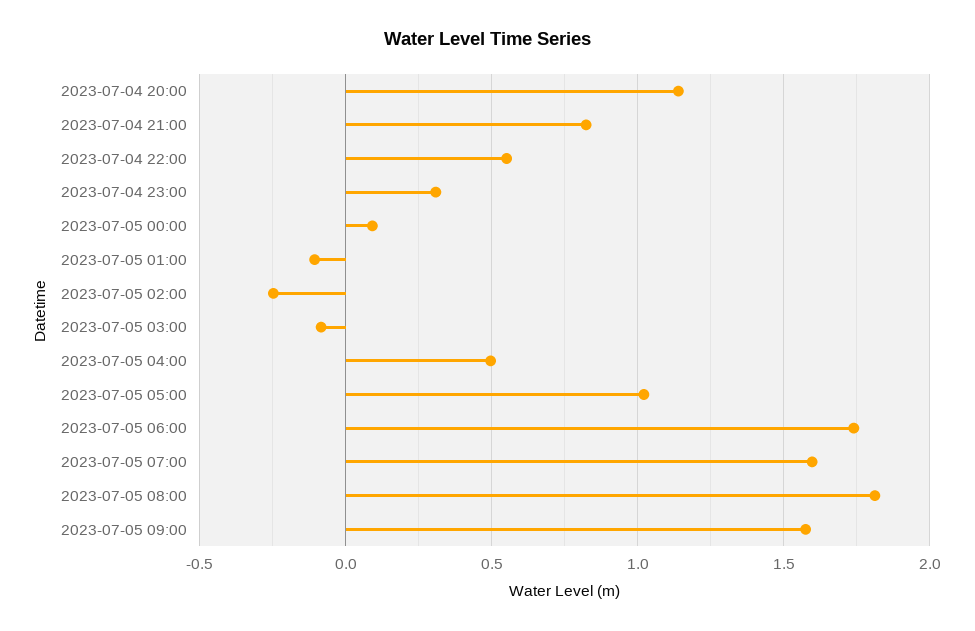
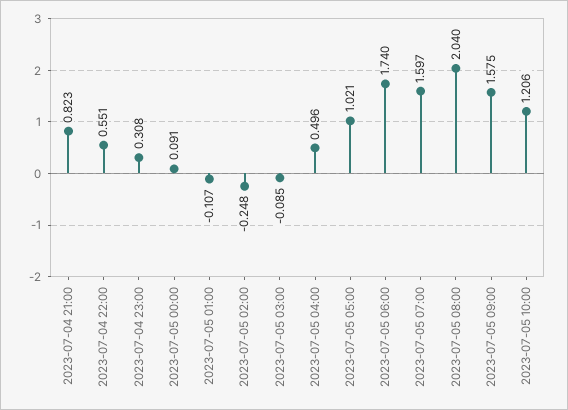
2023-07-04 20:00: 1.15 -> none
2023-07-05 08:00: 1.8 -> 2.04
2023-07-05 10:00: none -> 1.206

